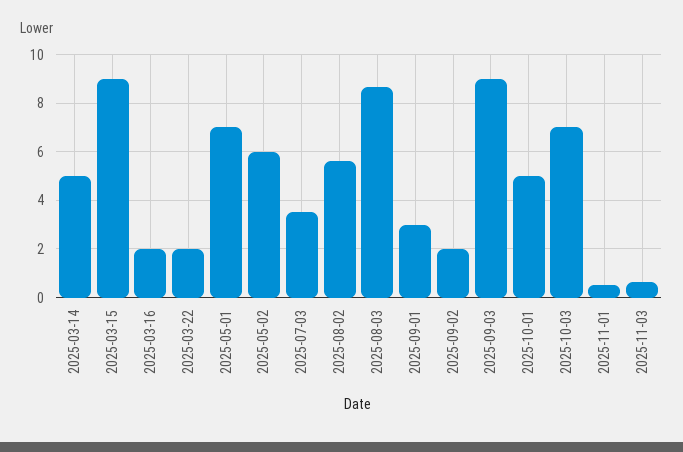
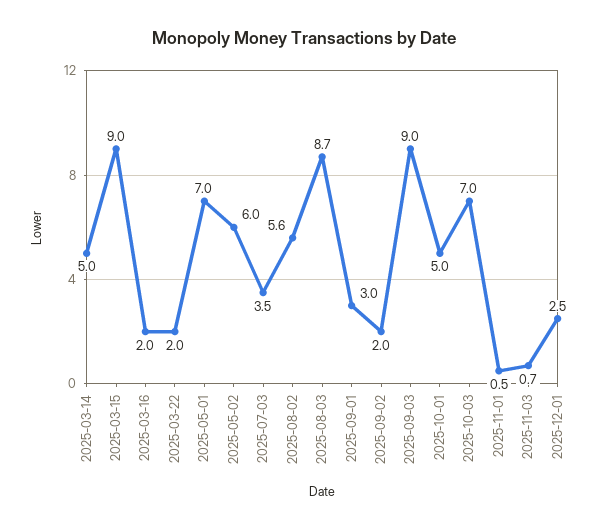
2025-12-01: none -> 2.5

